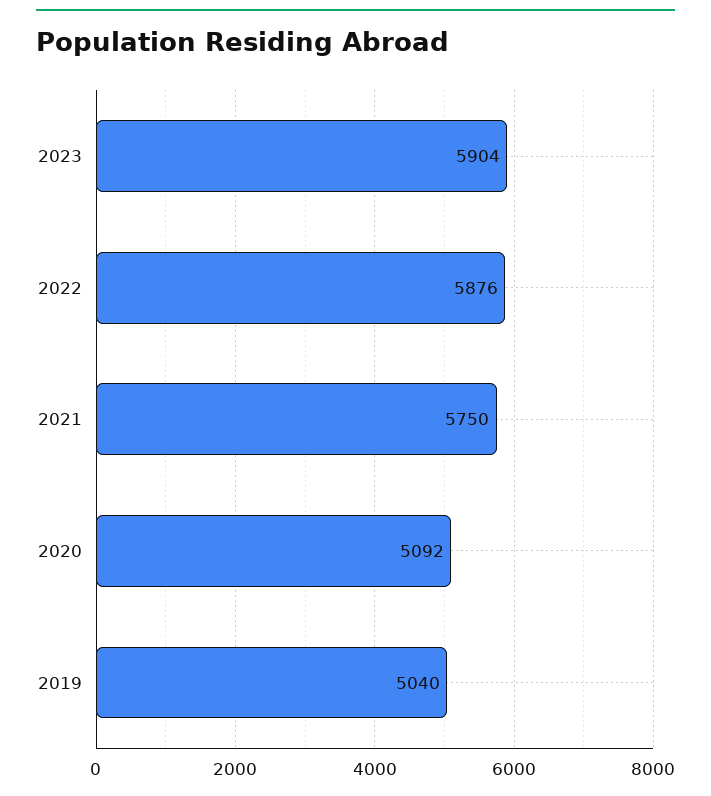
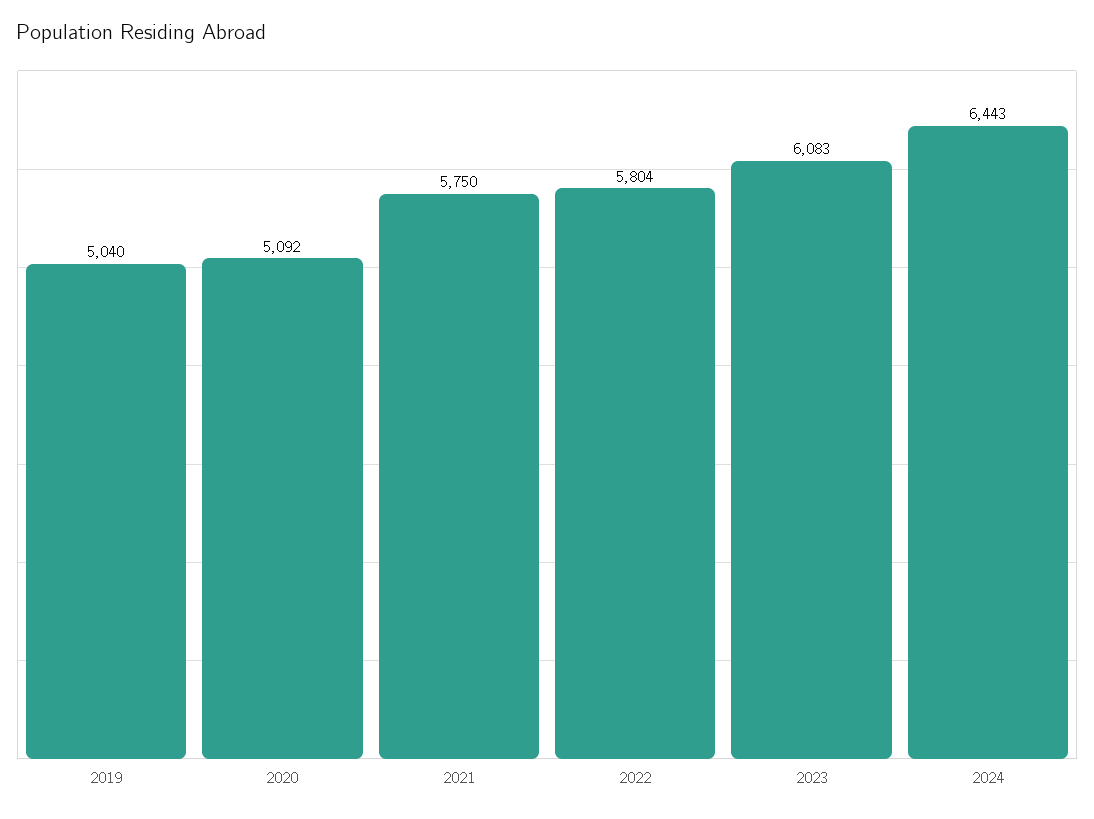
2023: 5904 -> 6083
2022: 5876 -> 5804
2024: none -> 6443

